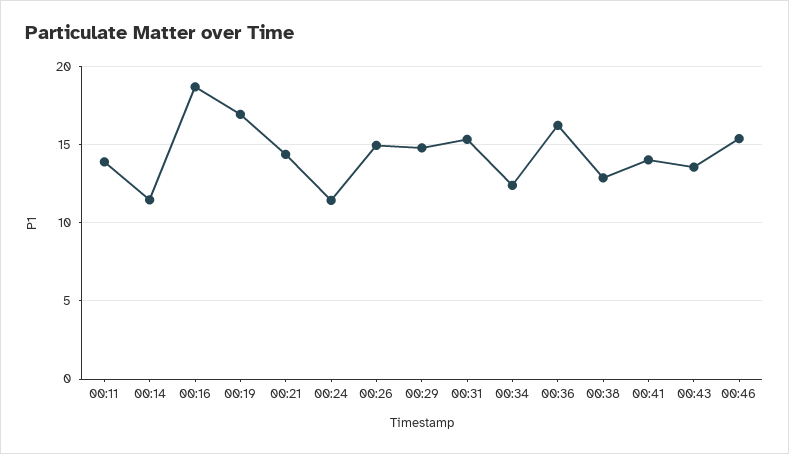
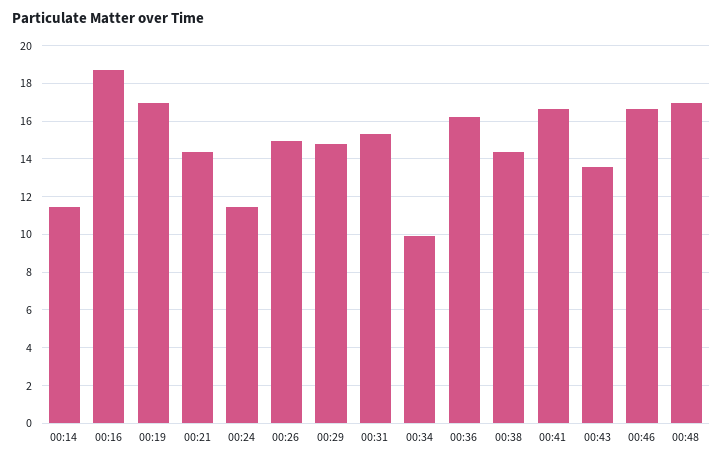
00:11: 14 -> none
00:34: 12.5 -> 10
00:38: 13 -> 14.5
00:41: 14 -> 16.5
00:46: 15.5 -> 16.5
00:48: none -> 17

